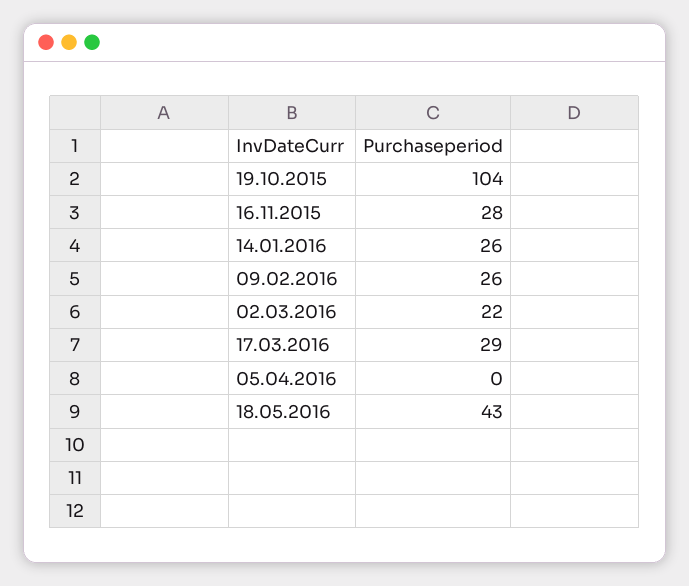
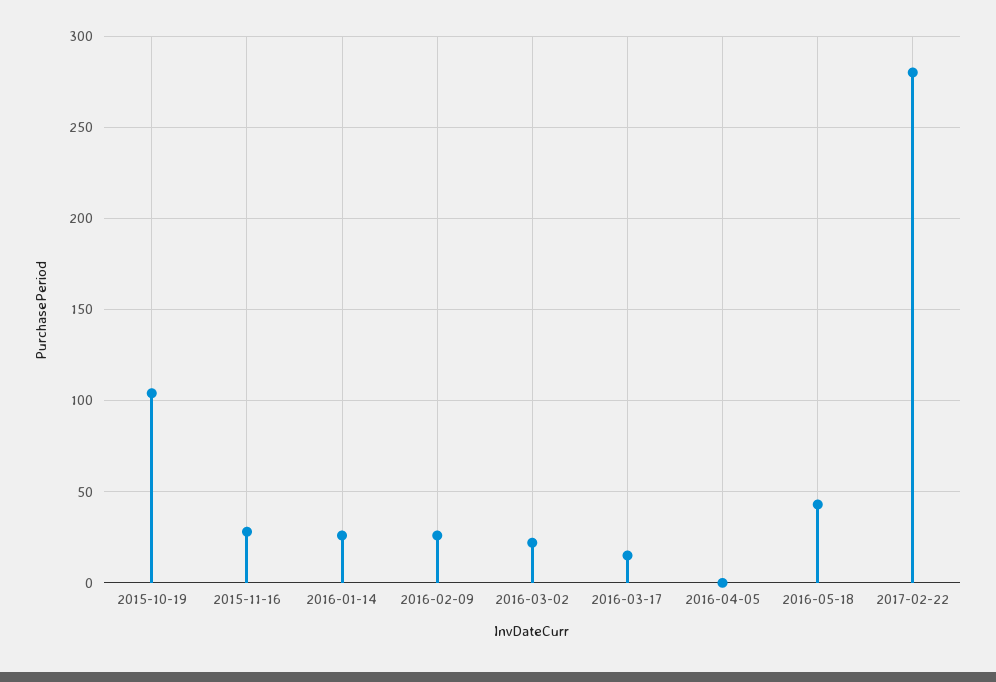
17.03.2016: 29 -> 15
2017-02-22: none -> 280

